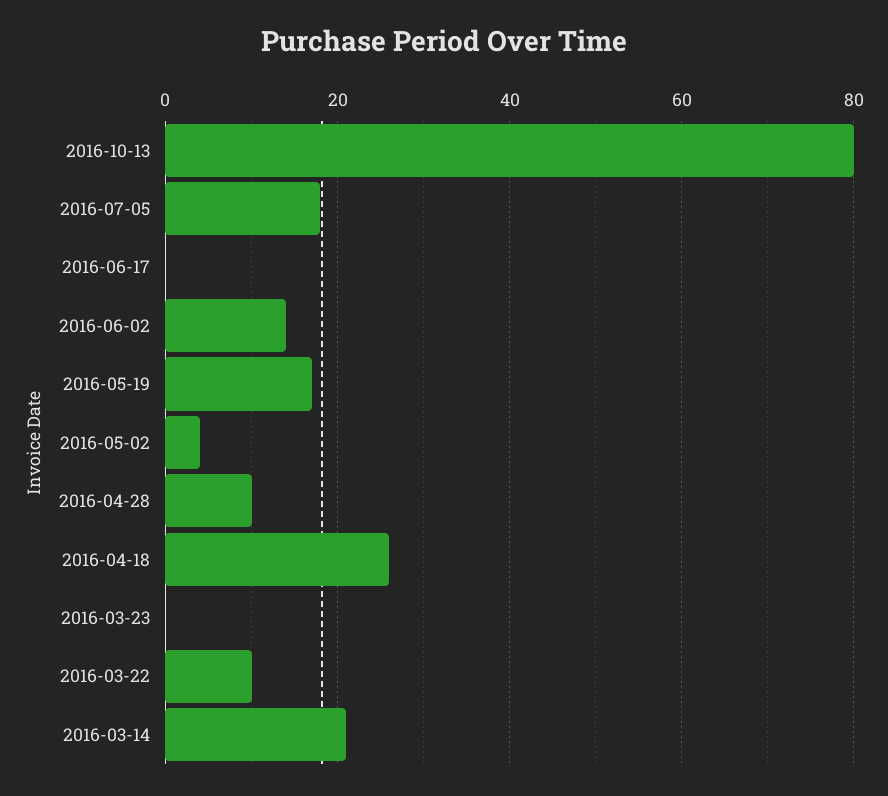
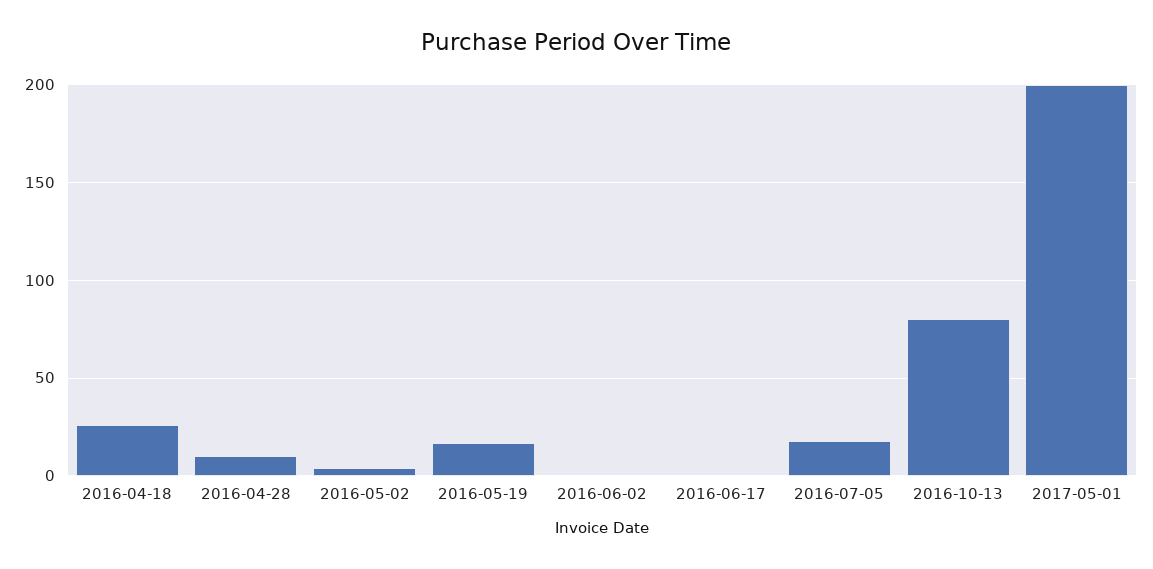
2016-06-02: 15 -> 0
2016-03-23: 0 -> none
2016-03-22: 10 -> none
2016-03-14: 20 -> none
2017-05-01: none -> 200

